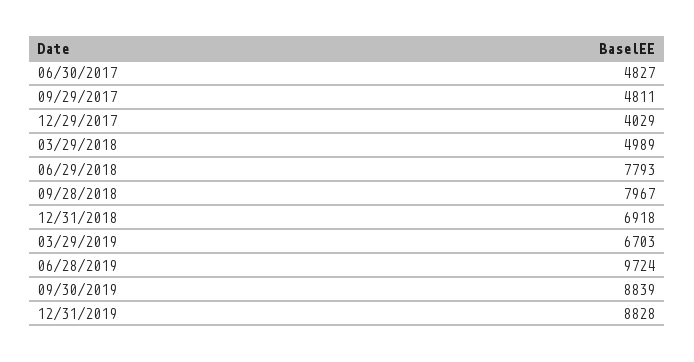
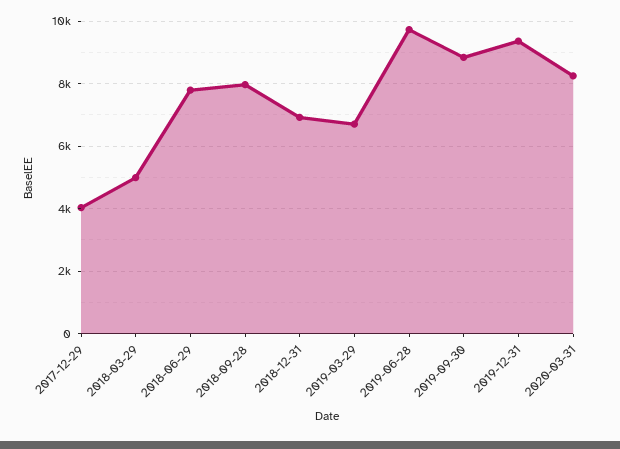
06/30/2017: 4827 -> none
09/29/2017: 4811 -> none
12/31/2019: 8828 -> 9400
2020-03-31: none -> 8200

